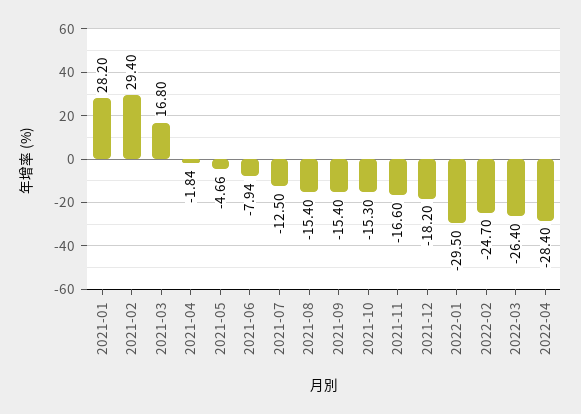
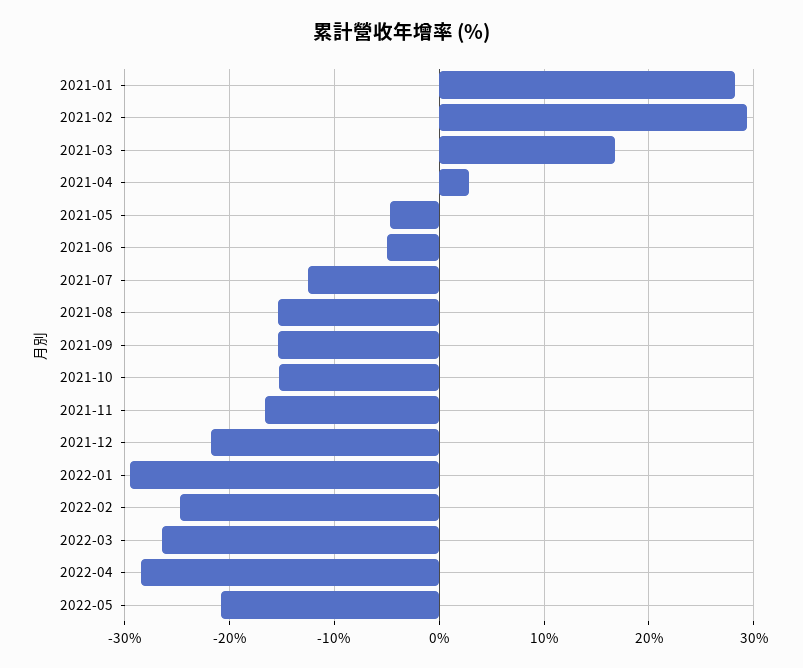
2021-04: -1.84 -> 3
2021-06: -7.94 -> -5
2021-12: -18.2 -> -22
2022-05: none -> -21

